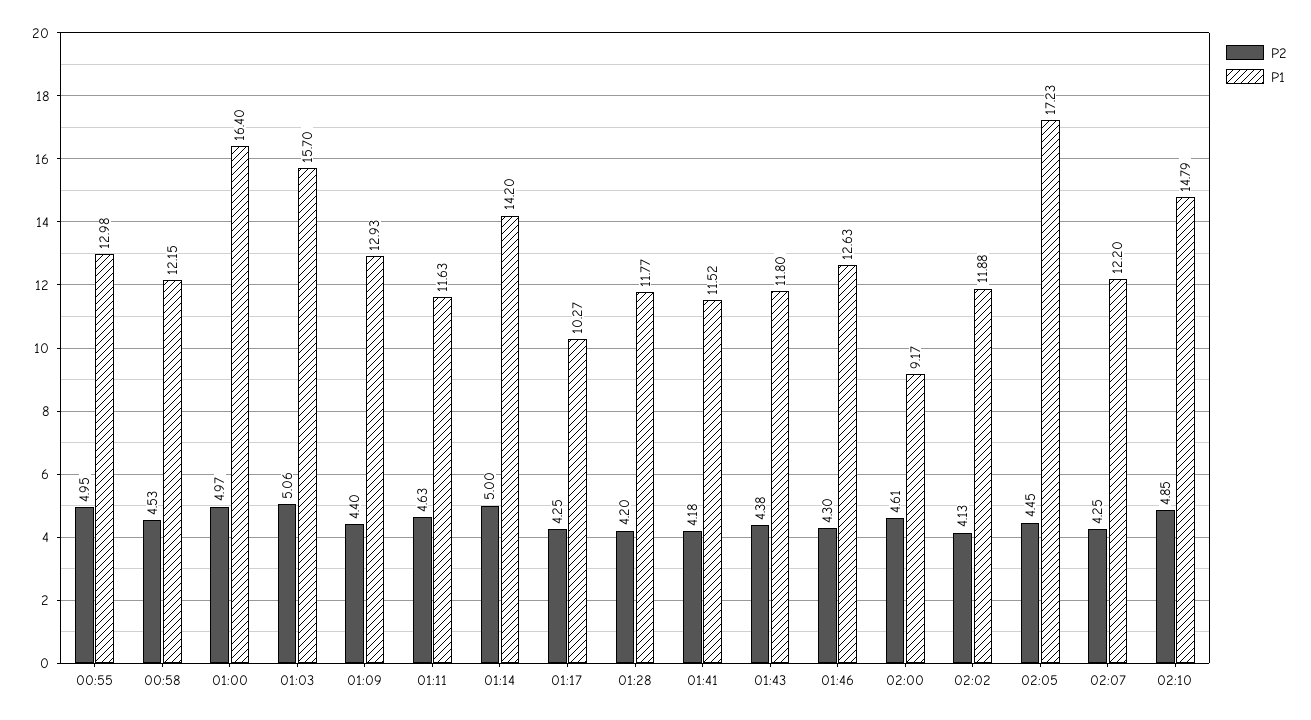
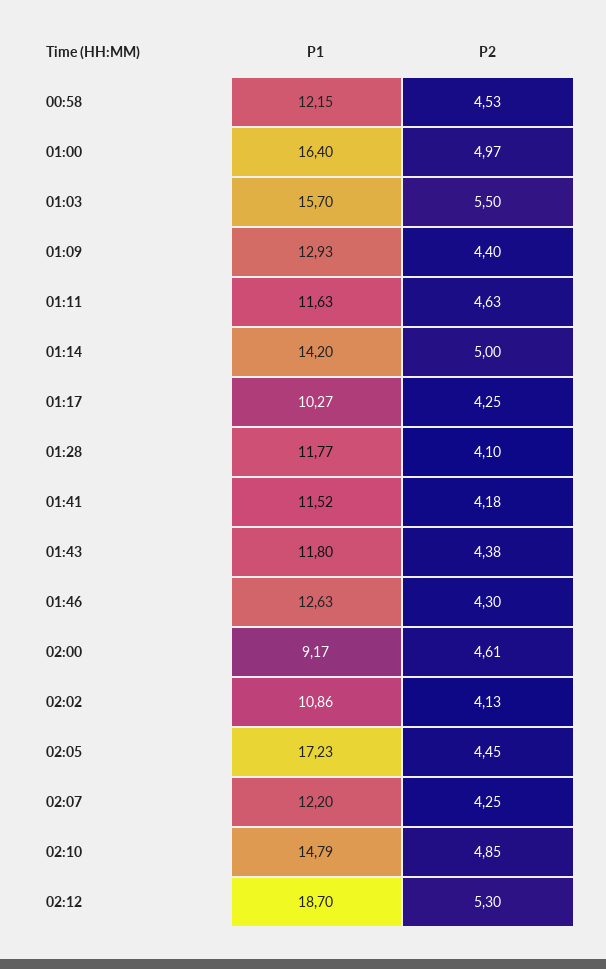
P2, 00:55: 4.95 -> none
P1, 00:55: 12.98 -> none
P2, 01:03: 5.06 -> 5.5
P2, 01:28: 4.2 -> 4.1
P1, 02:02: 11.88 -> 10.86
P1, 02:12: none -> 18.7
P2, 02:12: none -> 5.3

